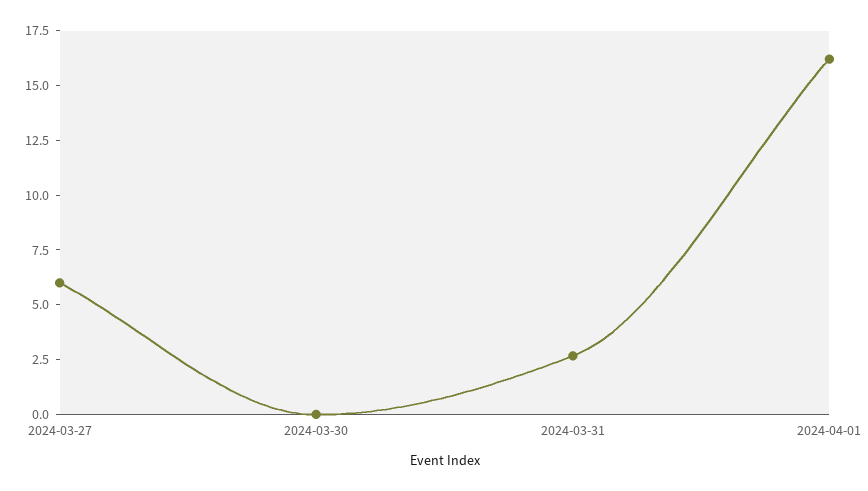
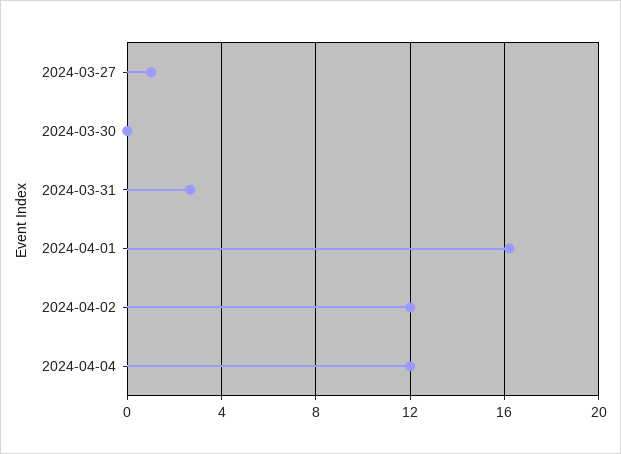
2024-03-27: 6 -> 1
2024-04-02: none -> 12
2024-04-04: none -> 12

